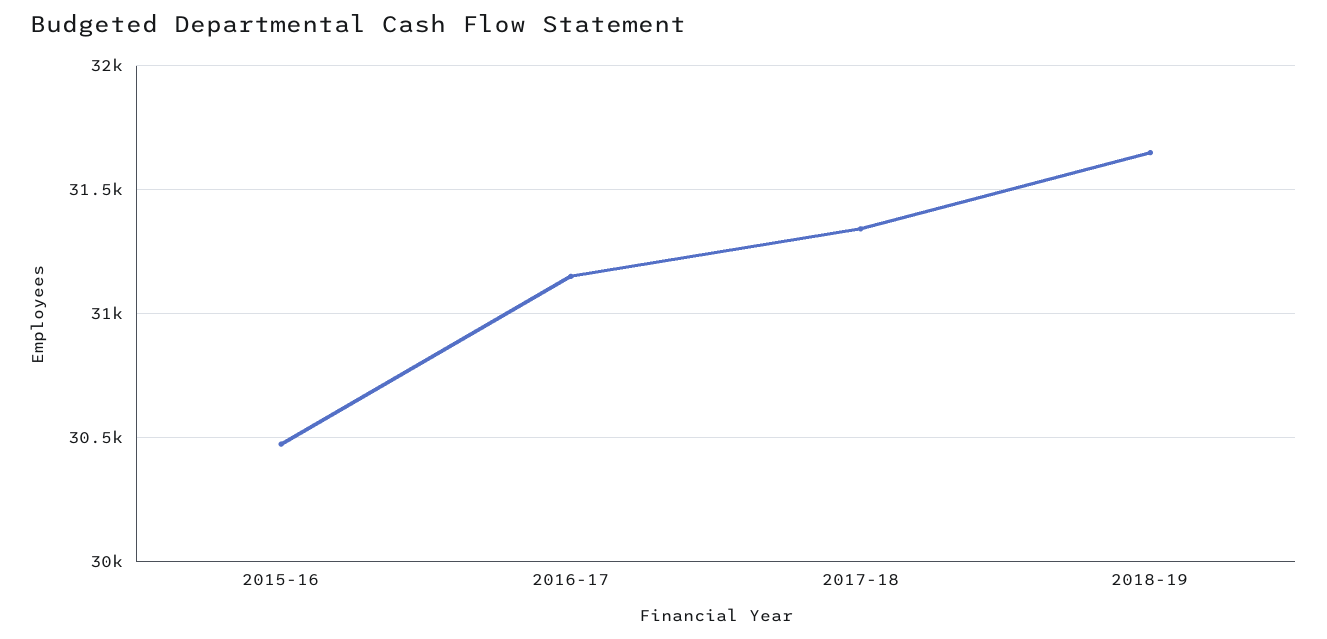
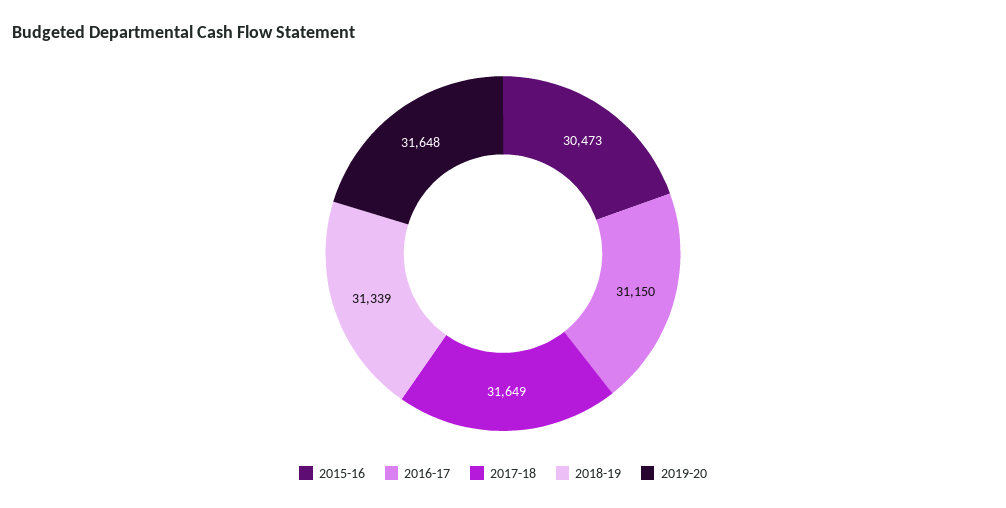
2017-18: 31350 -> 31649
2018-19: 31650 -> 31339
2019-20: none -> 31648

